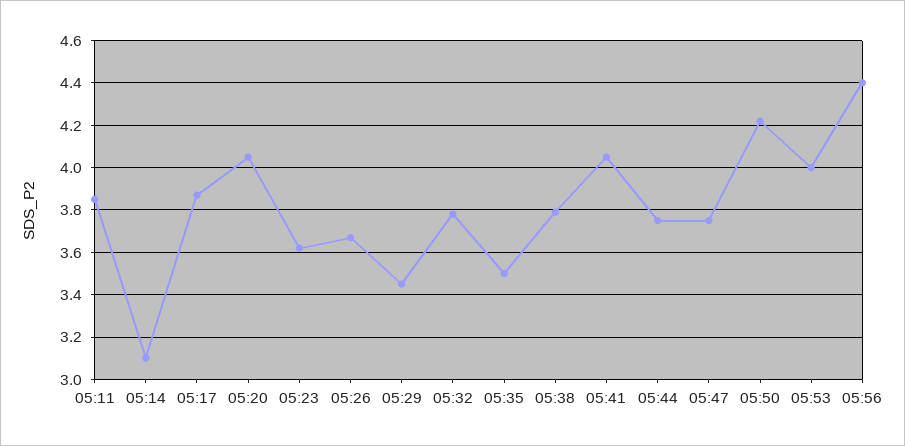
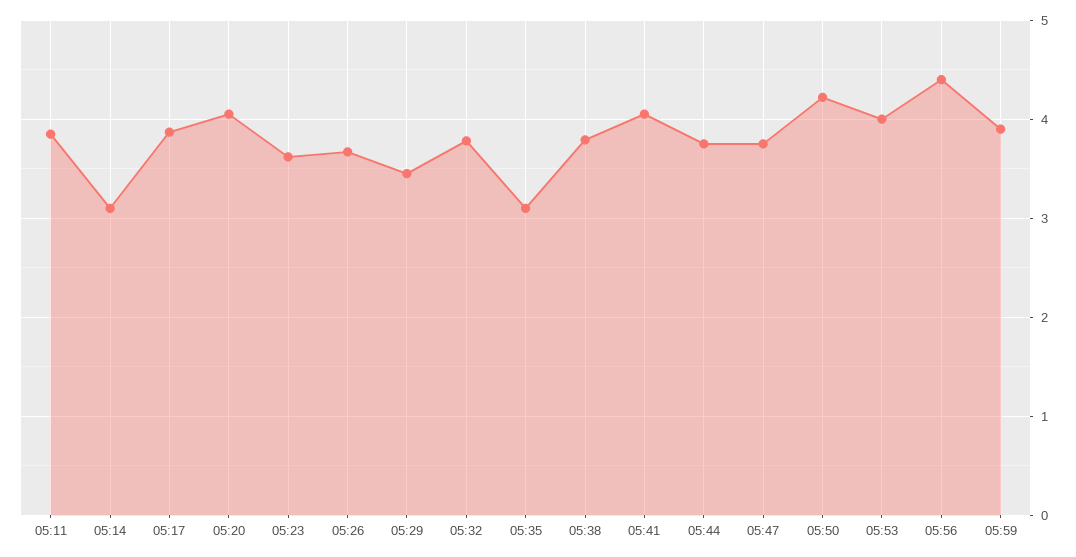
05:35: 3.5 -> 3.1
05:59: none -> 3.9

